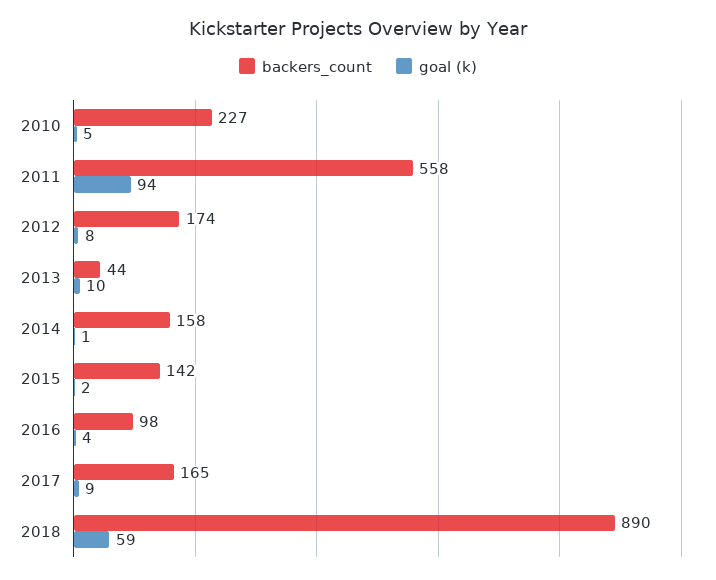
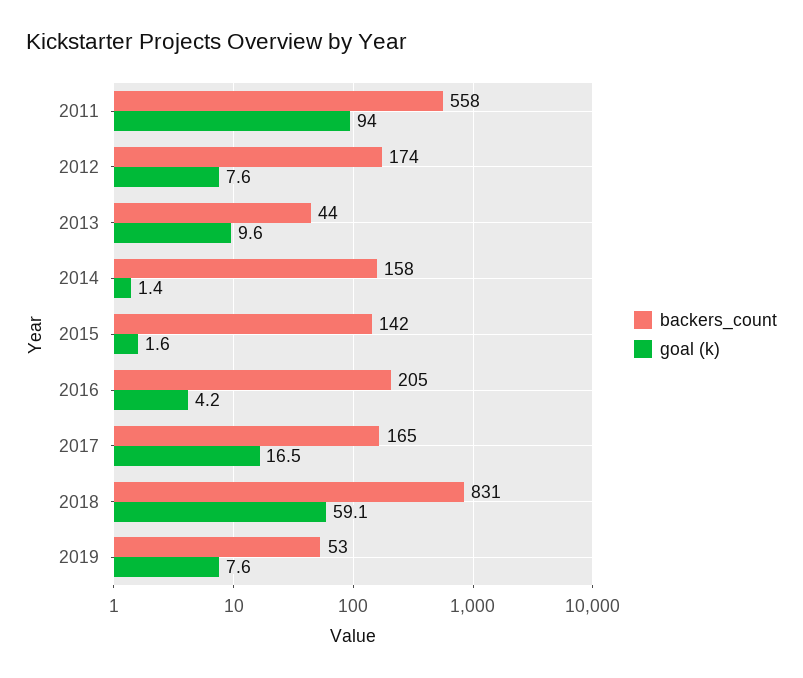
backers_count, 2010: 227 -> none
goal (k), 2010: 5 -> none
backers_count, 2016: 98 -> 205
goal (k), 2017: 9 -> 16.5
backers_count, 2018: 890 -> 831
backers_count, 2019: none -> 53
goal (k), 2019: none -> 7.6

